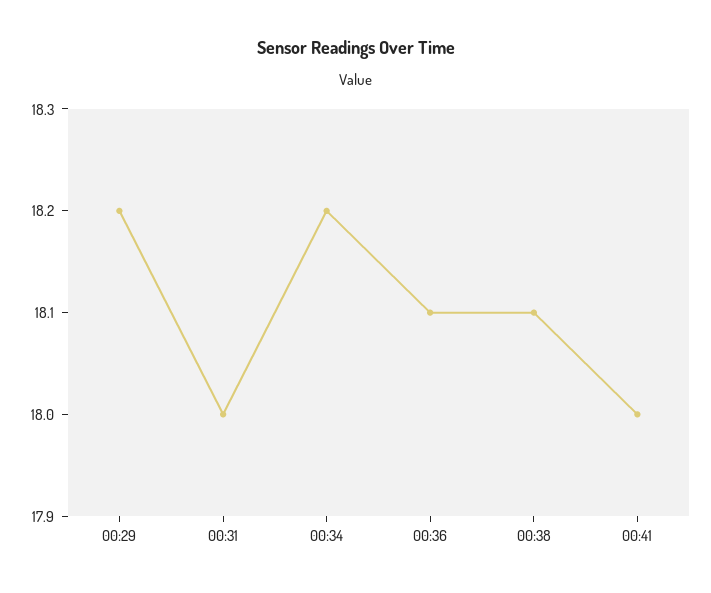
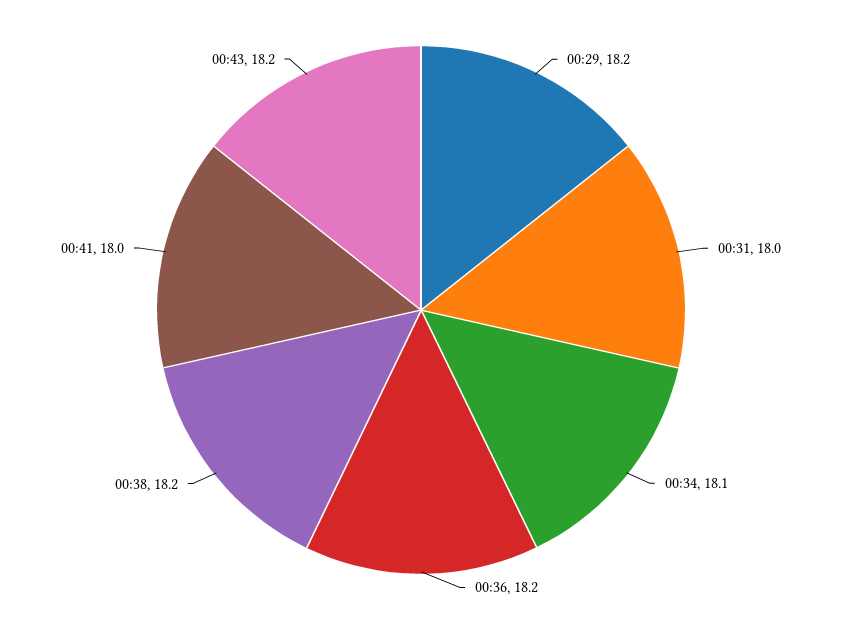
00:34: 18.2 -> 18.1
00:36: 18.1 -> 18.2
00:38: 18.1 -> 18.2
00:43: none -> 18.2

